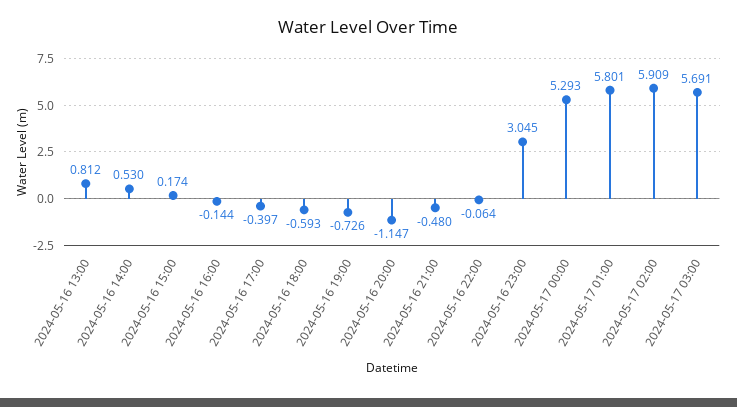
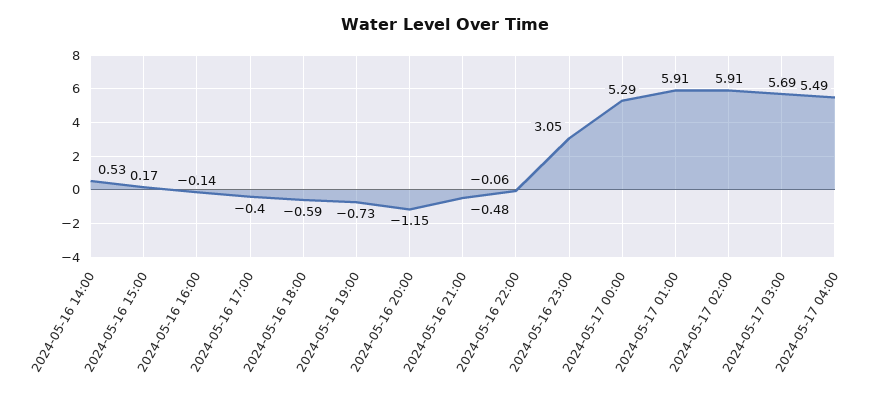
2024-05-16 13:00: 0.812 -> none
2024-05-17 01:00: 5.801 -> 5.91
2024-05-17 04:00: none -> 5.49

